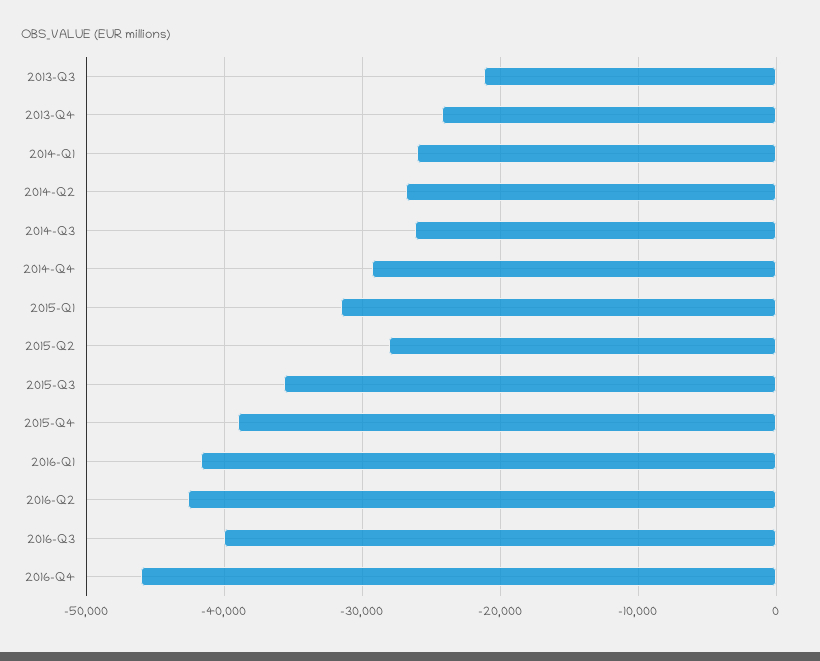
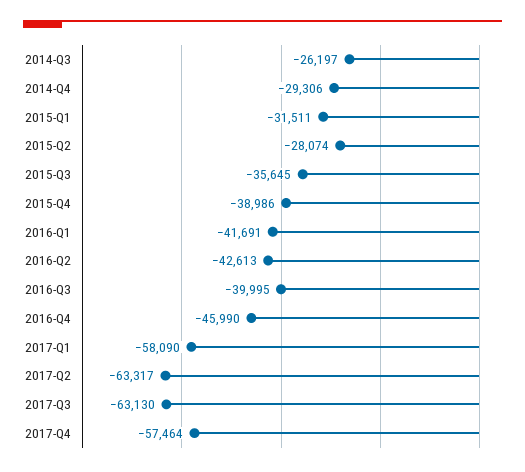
2013-Q3: -21000 -> none
2013-Q4: -24000 -> none
2014-Q1: -26000 -> none
2014-Q2: -27000 -> none
2017-Q1: none -> -58090
2017-Q2: none -> -63317
2017-Q3: none -> -63130
2017-Q4: none -> -57464

